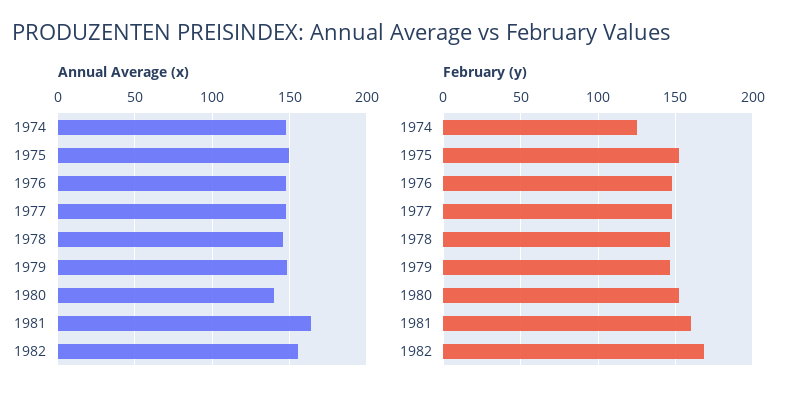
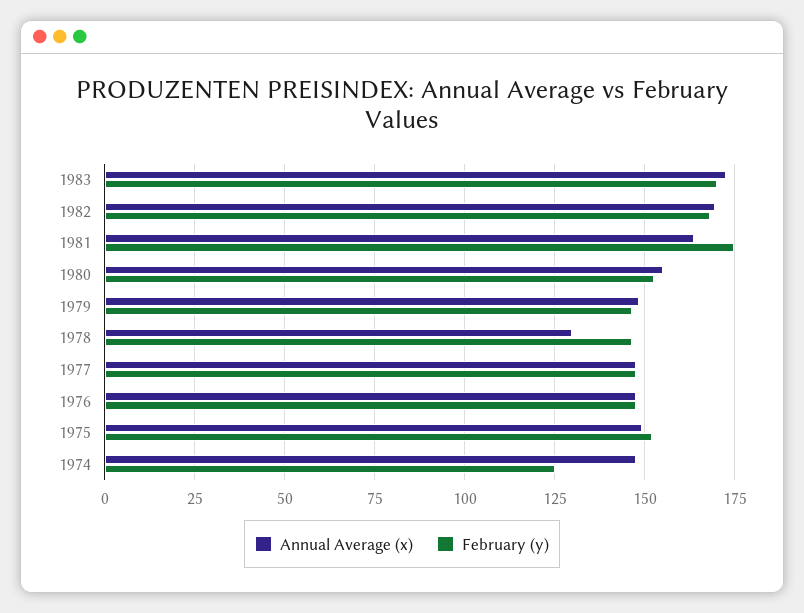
Annual Average (x), 1978: 145 -> 130
Annual Average (x), 1980: 140 -> 155
Annual Average (x), 1982: 155 -> 170
February (y), 1981: 160 -> 175
Annual Average (x), 1983: none -> 172.5
February (y), 1983: none -> 170

